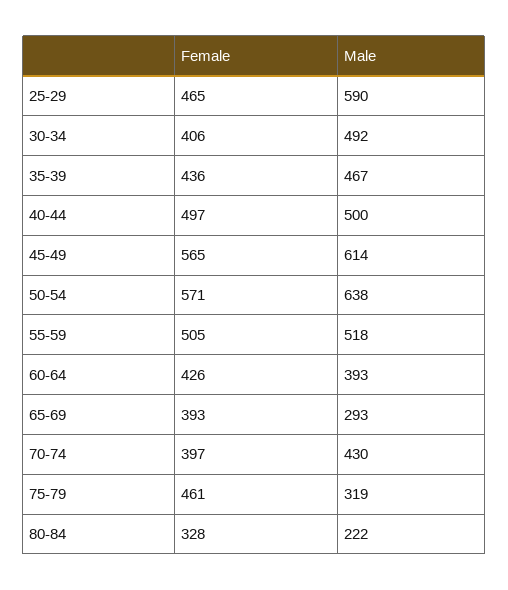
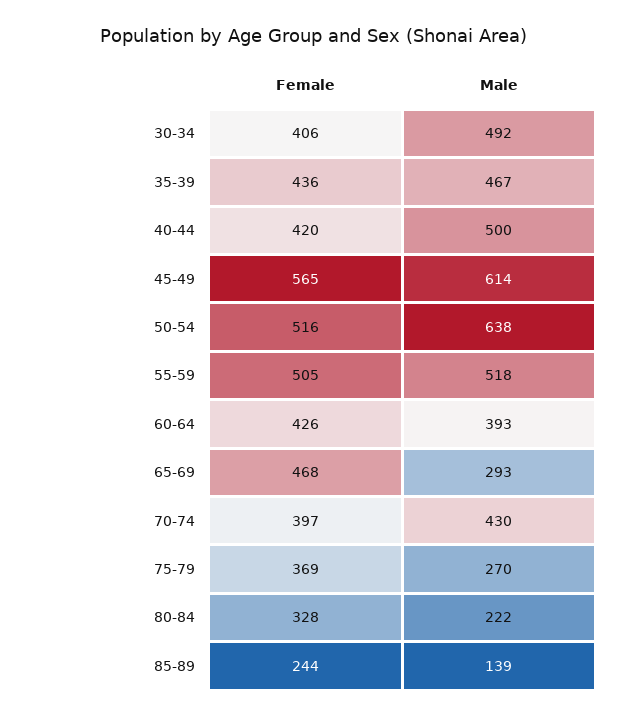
Female, 25-29: 465 -> none
Male, 25-29: 590 -> none
Female, 40-44: 497 -> 420
Female, 50-54: 571 -> 516
Female, 65-69: 393 -> 468
Female, 75-79: 461 -> 369
Male, 75-79: 319 -> 270
Female, 85-89: none -> 244
Male, 85-89: none -> 139

